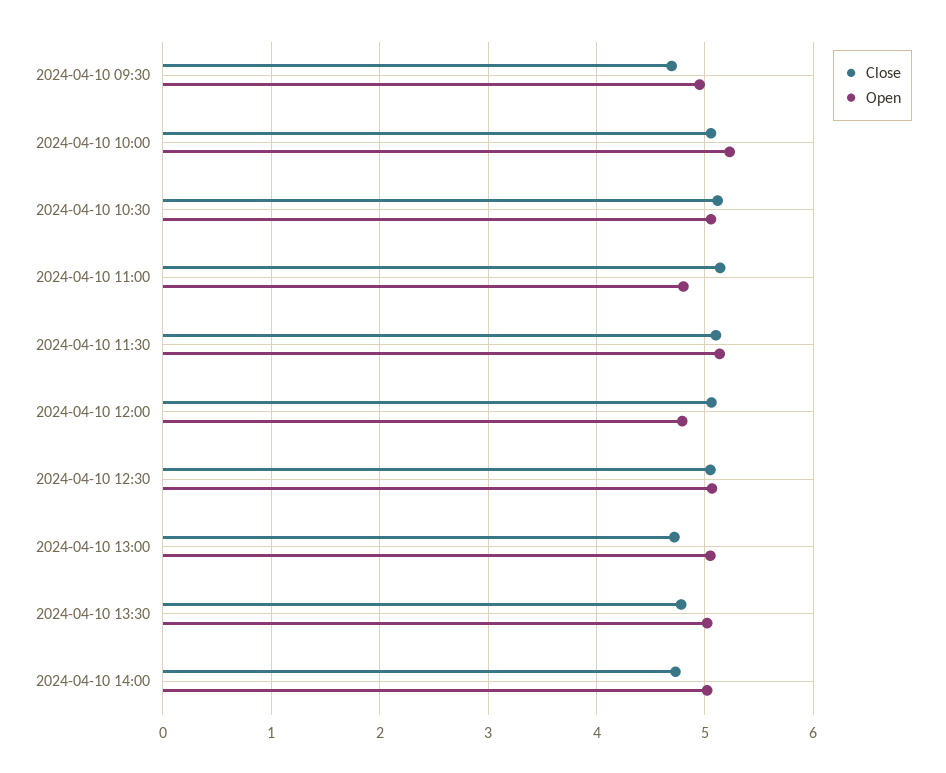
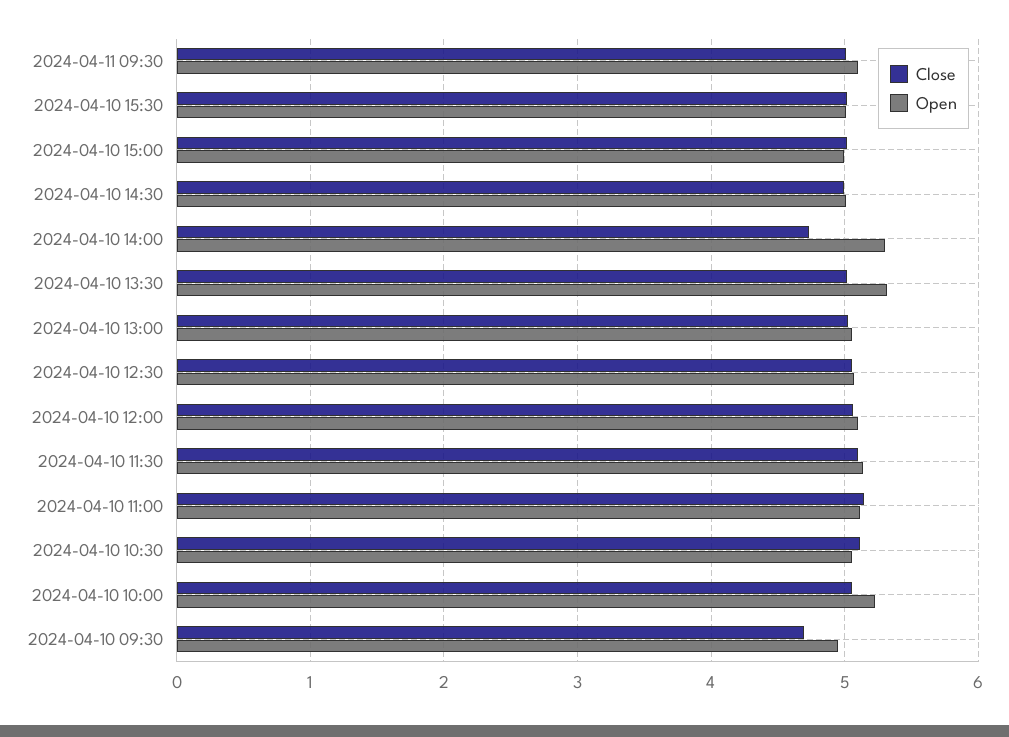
Open, 2024-04-10 11:00: 4.8 -> 5.1
Open, 2024-04-10 12:00: 4.8 -> 5.1
Close, 2024-04-10 13:00: 4.7 -> 5
Close, 2024-04-10 13:30: 4.8 -> 5
Open, 2024-04-10 13:30: 5 -> 5.3
Open, 2024-04-10 14:00: 5 -> 5.3
Close, 2024-04-11 09:30: none -> 5
Open, 2024-04-11 09:30: none -> 5.1
Close, 2024-04-10 15:30: none -> 5
Open, 2024-04-10 15:30: none -> 5
Close, 2024-04-10 15:00: none -> 5
Open, 2024-04-10 15:00: none -> 5
Close, 2024-04-10 14:30: none -> 5
Open, 2024-04-10 14:30: none -> 5

